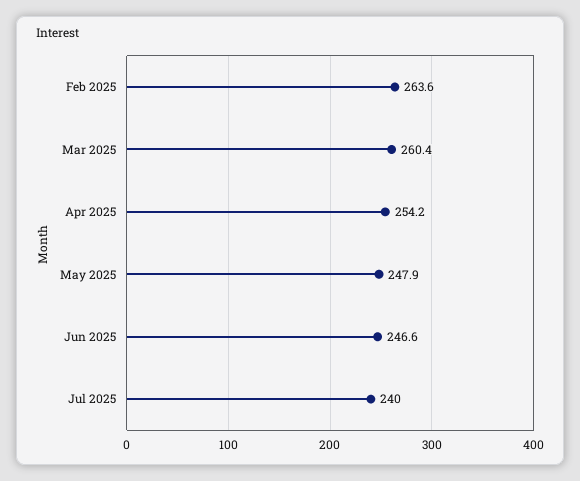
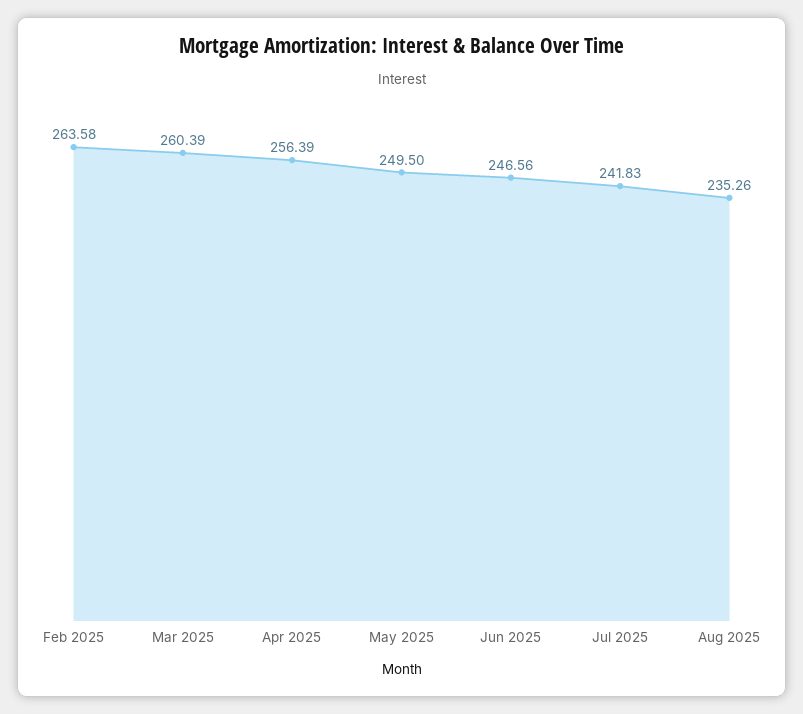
Apr 2025: 254.2 -> 256.39
May 2025: 247.9 -> 249.5
Jul 2025: 240 -> 241.83
Aug 2025: none -> 235.26

